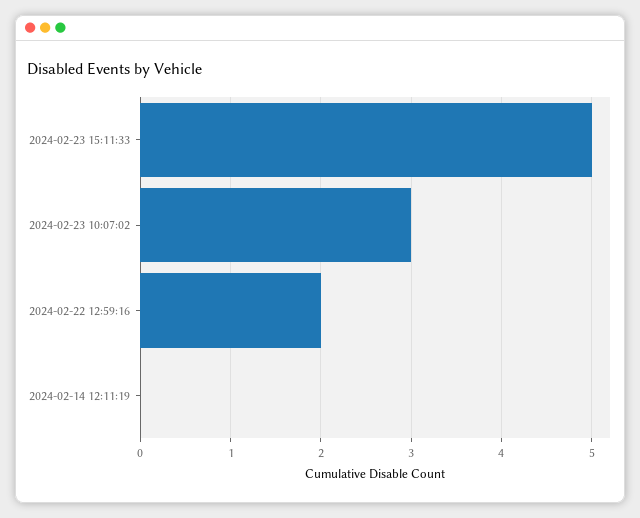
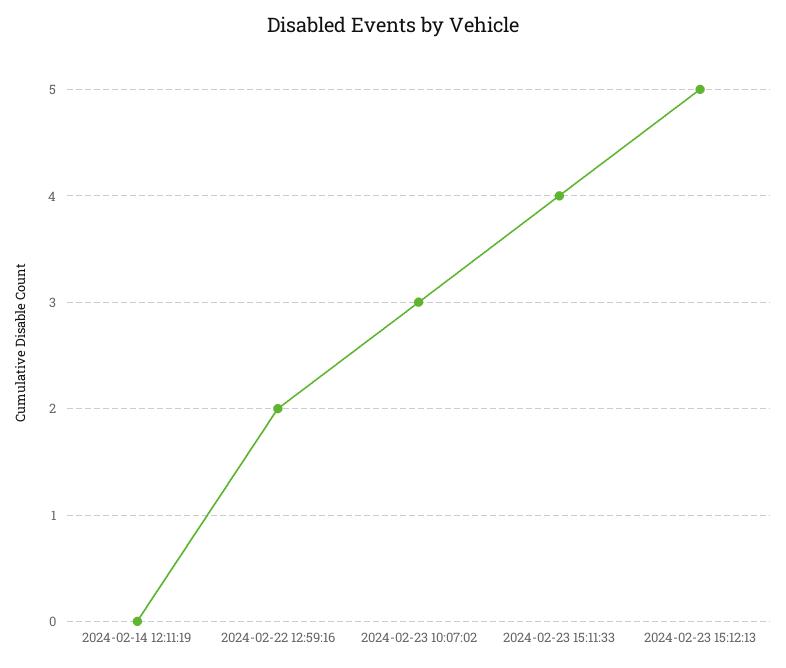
2024-02-23 15:11:33: 5 -> 4
2024-02-23 15:12:13: none -> 5

